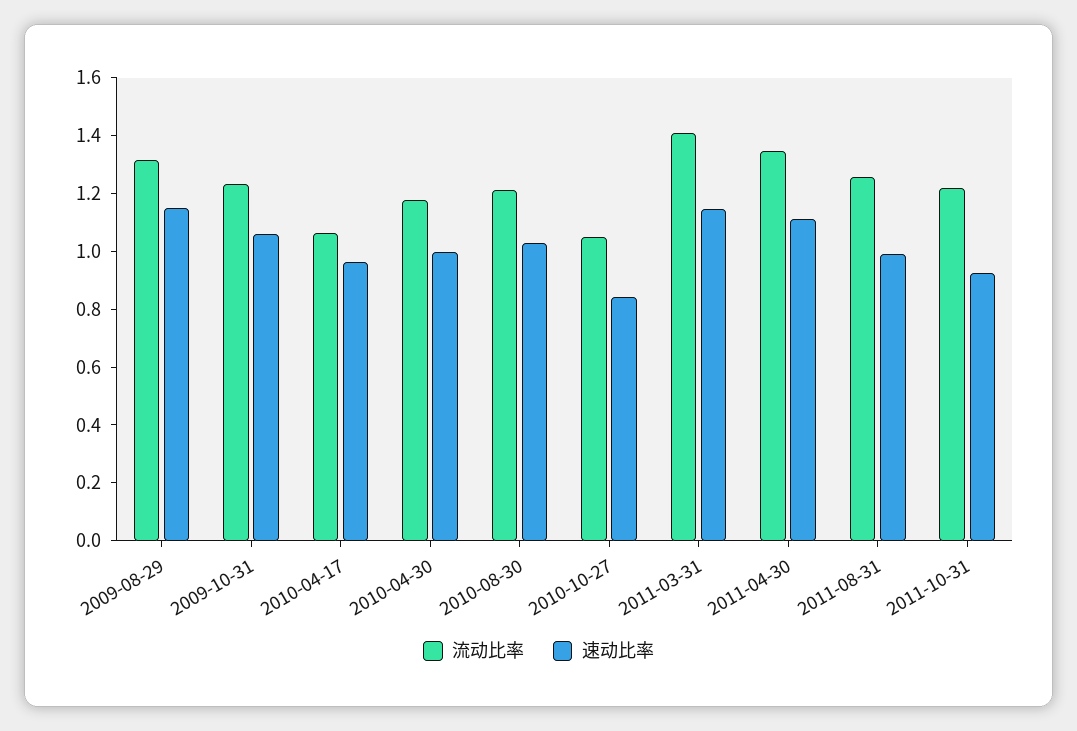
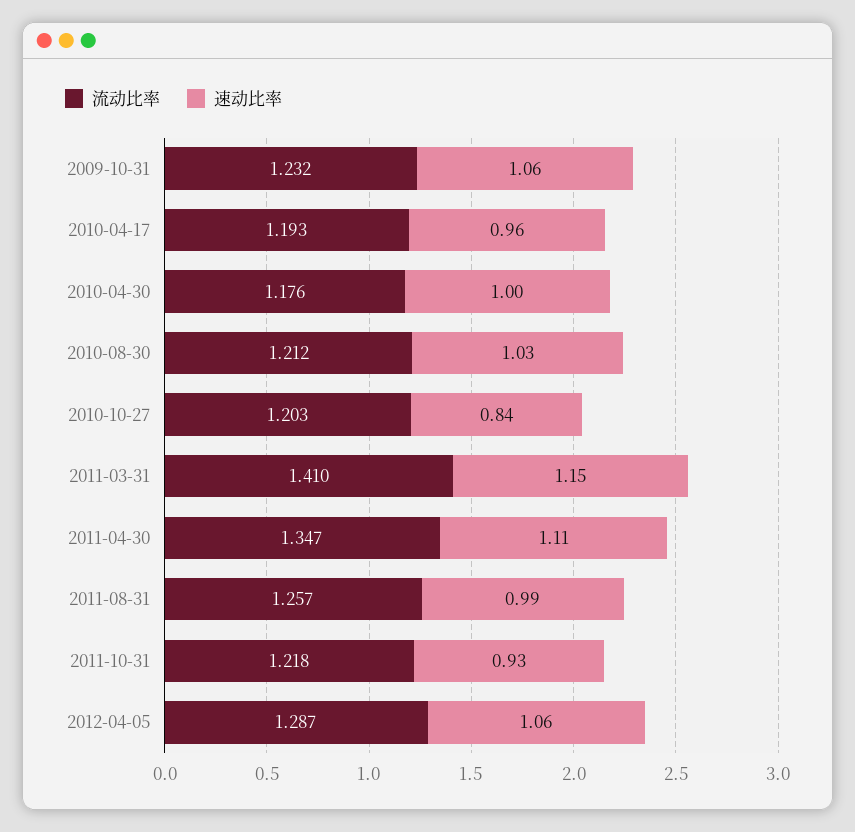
流动比率, 2009-08-29: 1.3 -> none
速动比率, 2009-08-29: 1.15 -> none
流动比率, 2010-04-17: 1.05 -> 1.193
流动比率, 2010-10-27: 1.05 -> 1.203
流动比率, 2012-04-05: none -> 1.287
速动比率, 2012-04-05: none -> 1.06

